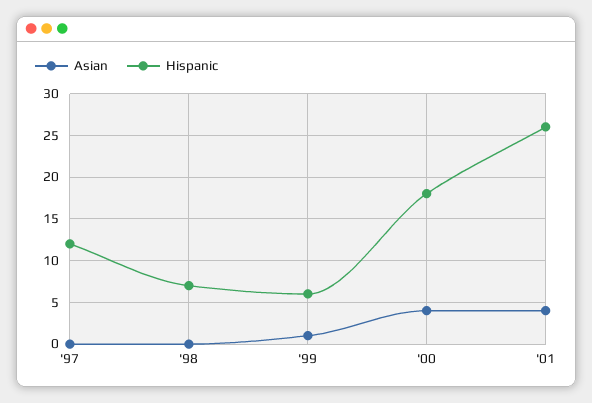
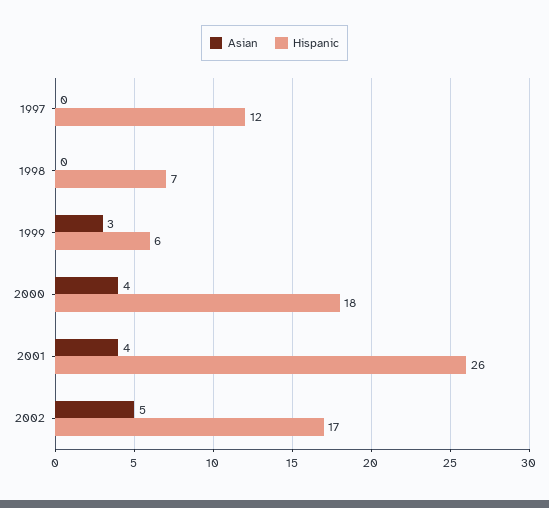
Asian, '99: 1 -> 3
Asian, 2002: none -> 5
Hispanic, 2002: none -> 17

